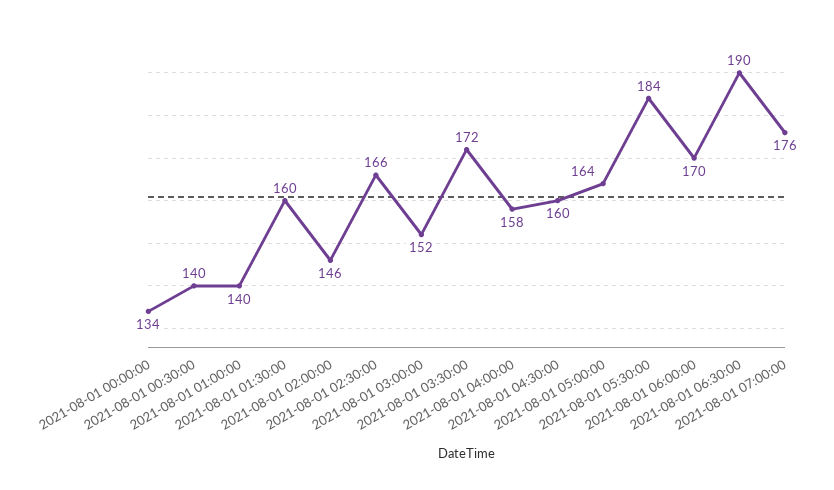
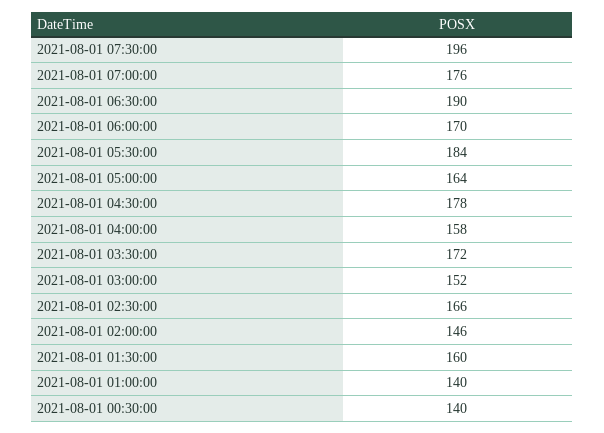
2021-08-01 00:00:00: 134 -> none
2021-08-01 04:30:00: 160 -> 178
2021-08-01 07:30:00: none -> 196

